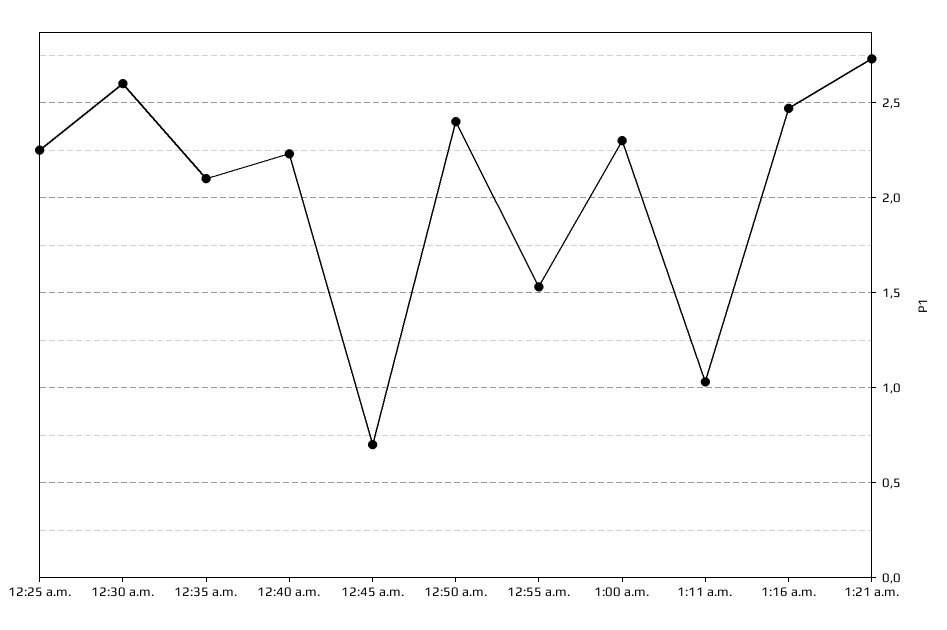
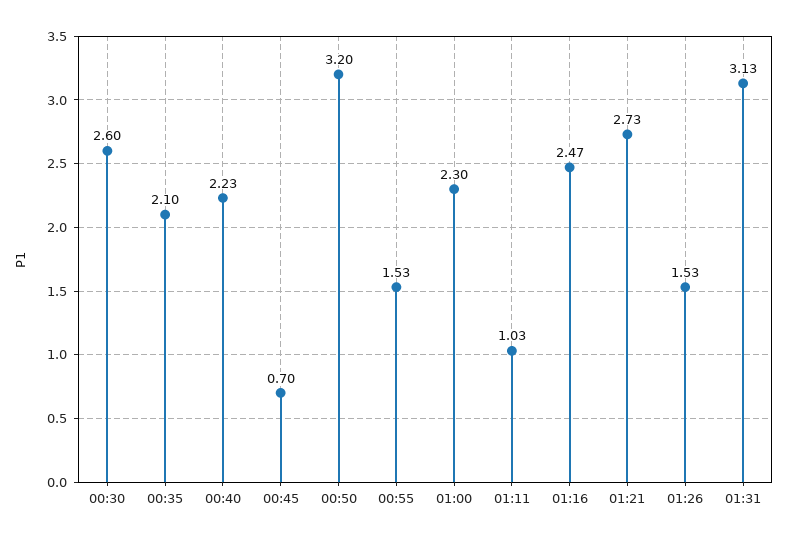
12:25 a.m.: 2.25 -> none
12:50 a.m.: 2.4 -> 3.2
01:26: none -> 1.53
01:31: none -> 3.13

